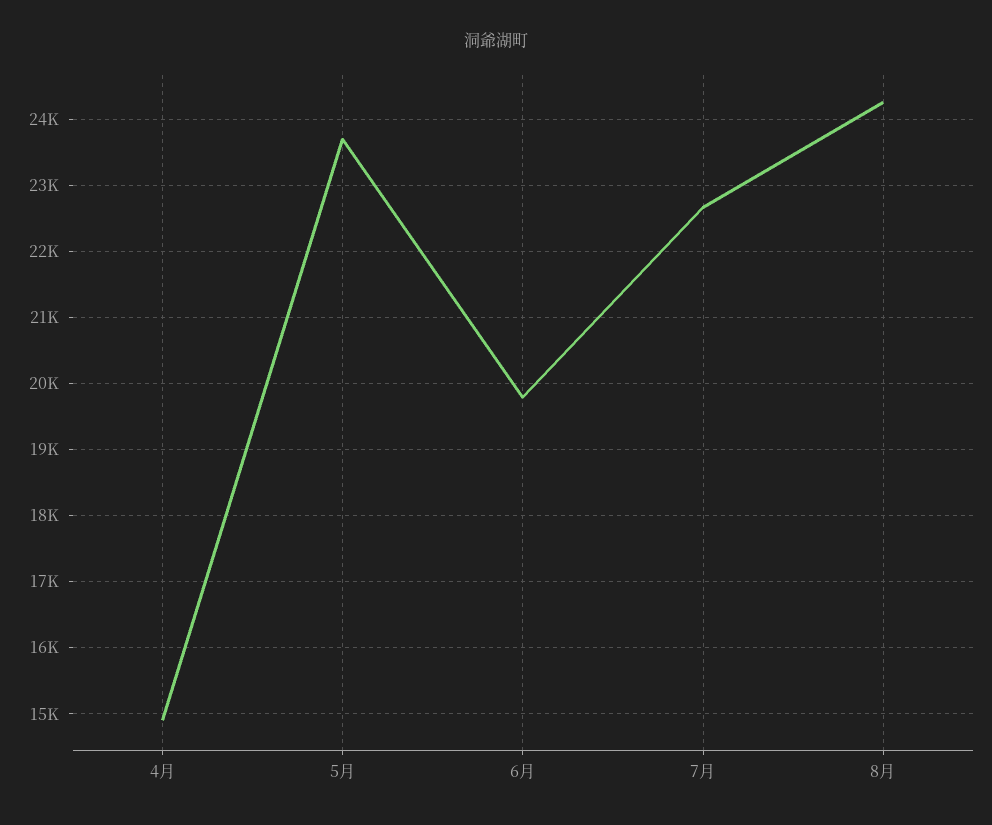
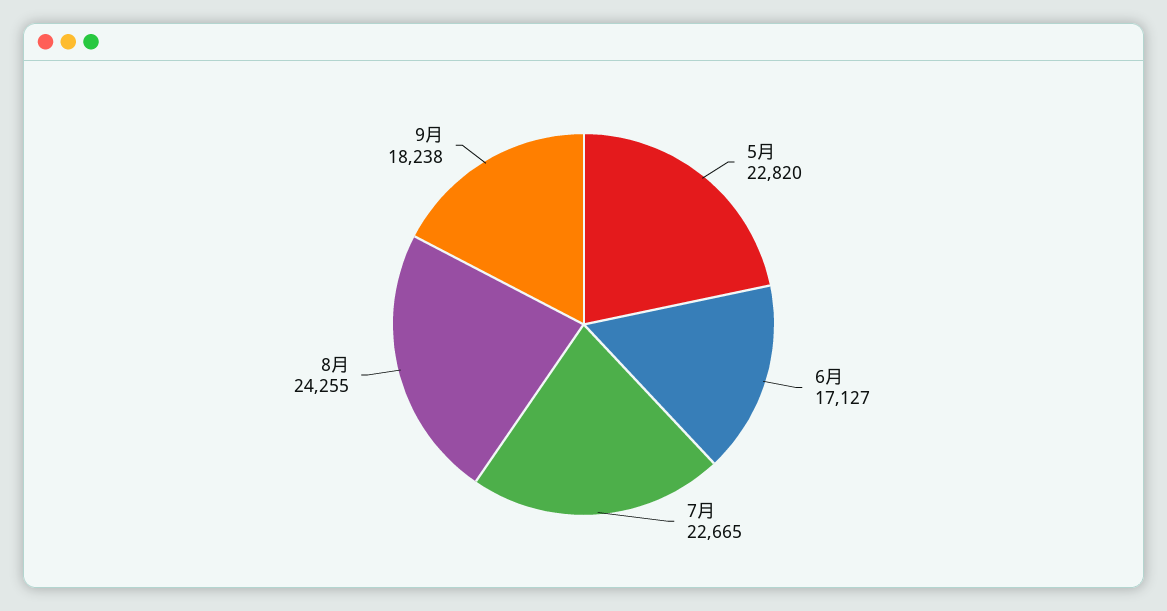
4月: 14900 -> none
5月: 23700 -> 22820
6月: 19800 -> 17127
9月: none -> 18238

